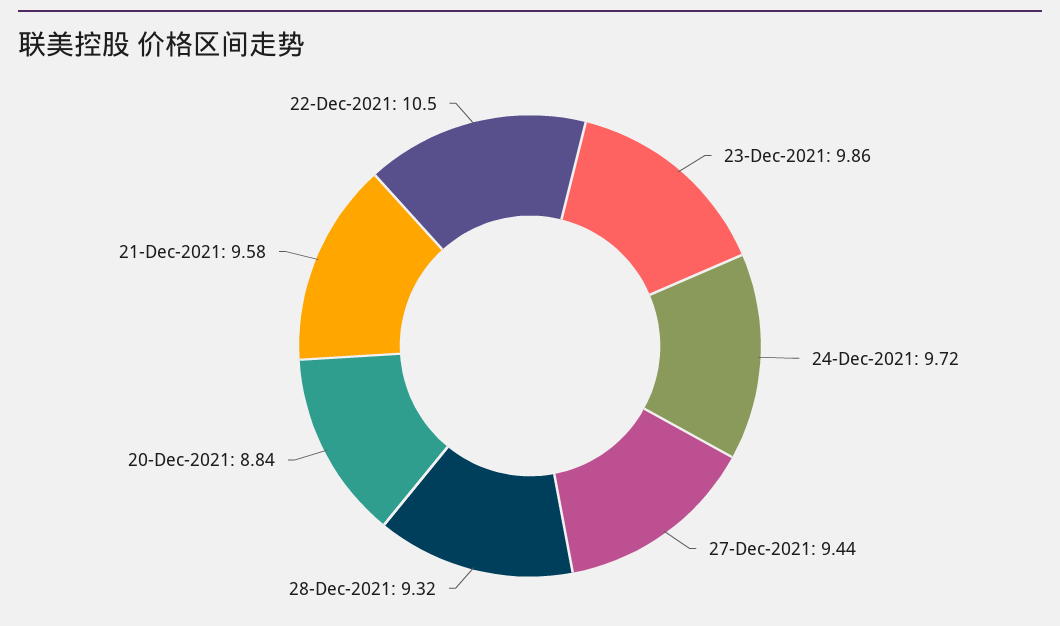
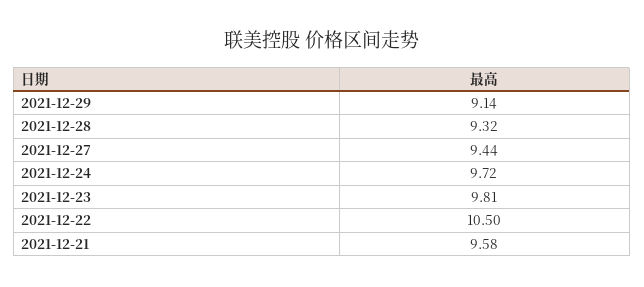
23-Dec-2021: 9.86 -> 9.81
20-Dec-2021: 8.84 -> none
2021-12-29: none -> 9.14

